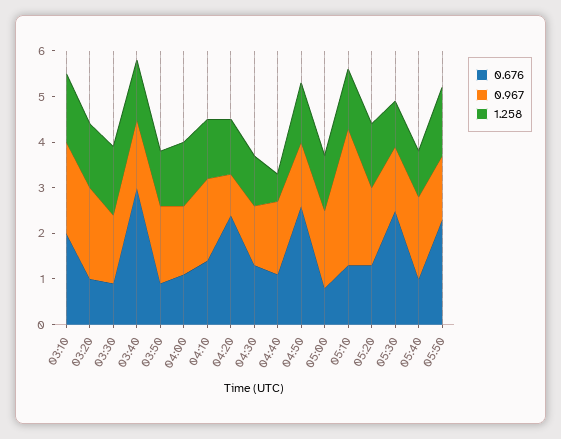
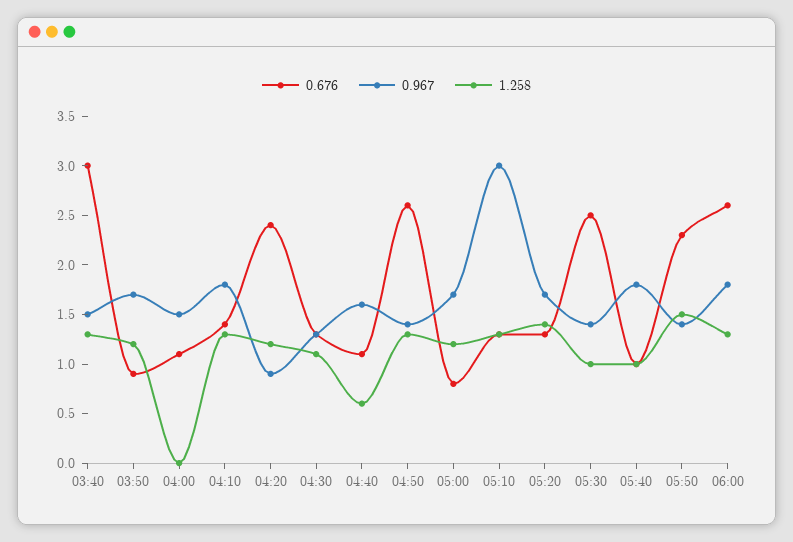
0.676, 03:10: 2 -> none
0.967, 03:10: 2 -> none
1.258, 03:10: 1.5 -> none
0.676, 03:20: 1 -> none
0.967, 03:20: 2 -> none
1.258, 03:20: 1.5 -> none
0.676, 03:30: 1 -> none
0.967, 03:30: 1.5 -> none
1.258, 03:30: 1.5 -> none
1.258, 04:00: 1.5 -> 0
0.676, 06:00: none -> 2.6
0.967, 06:00: none -> 1.8
1.258, 06:00: none -> 1.3

